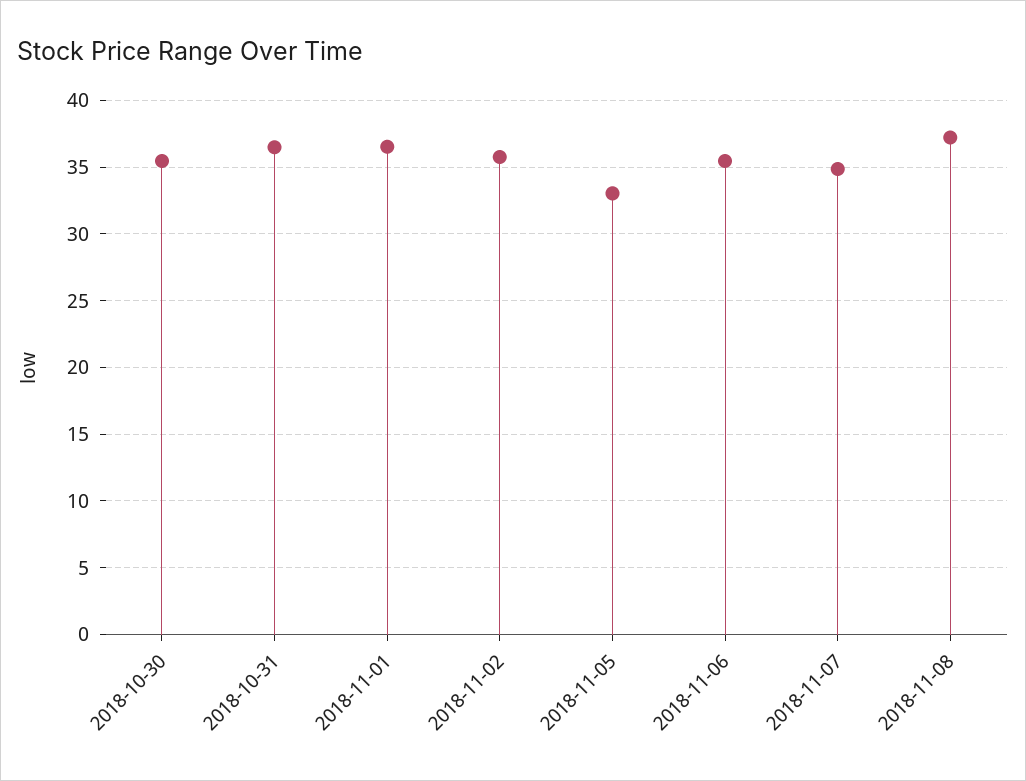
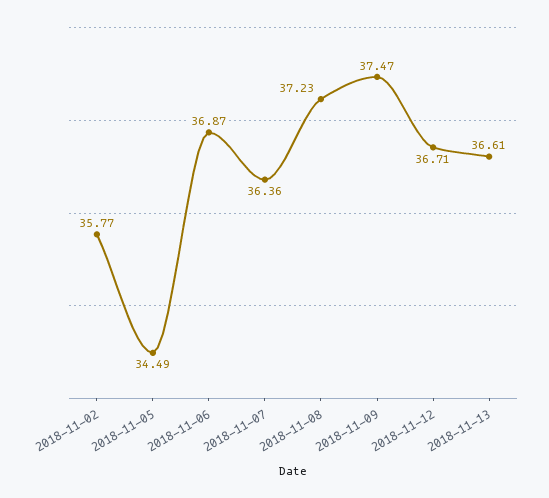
2018-10-30: 35.5 -> none
2018-10-31: 36.5 -> none
2018-11-01: 36.5 -> none
2018-11-05: 33 -> 34.49
2018-11-06: 35.5 -> 36.87
2018-11-07: 35 -> 36.36
2018-11-09: none -> 37.47
2018-11-12: none -> 36.71
2018-11-13: none -> 36.61

